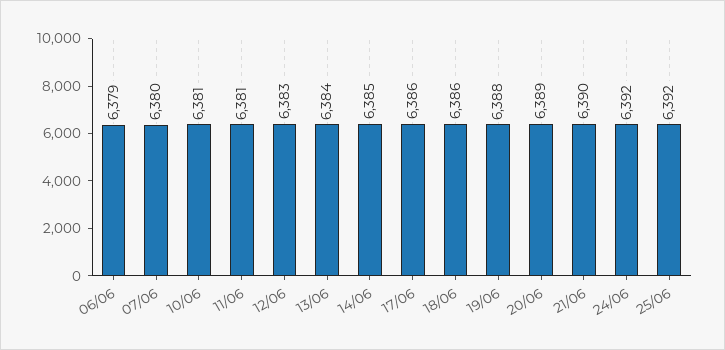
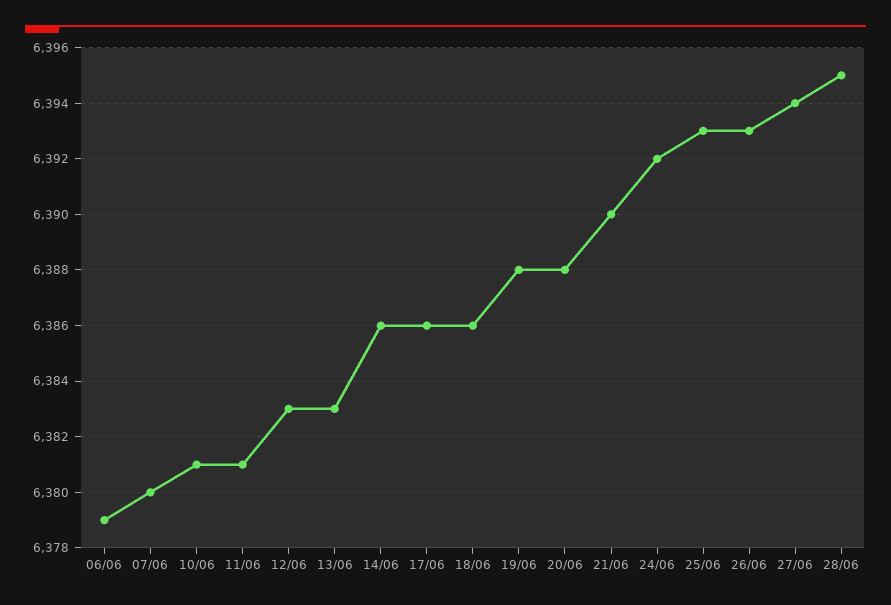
13/06: 6384 -> 6383
14/06: 6385 -> 6386
20/06: 6389 -> 6388
25/06: 6392 -> 6393
26/06: none -> 6393
27/06: none -> 6394
28/06: none -> 6395

